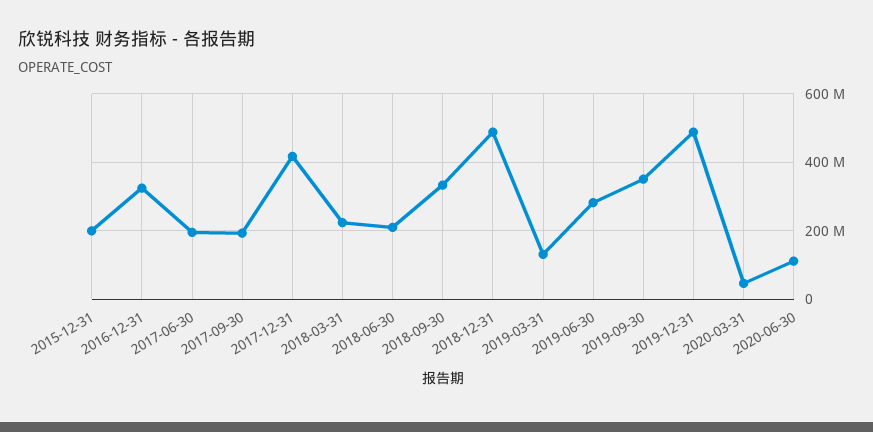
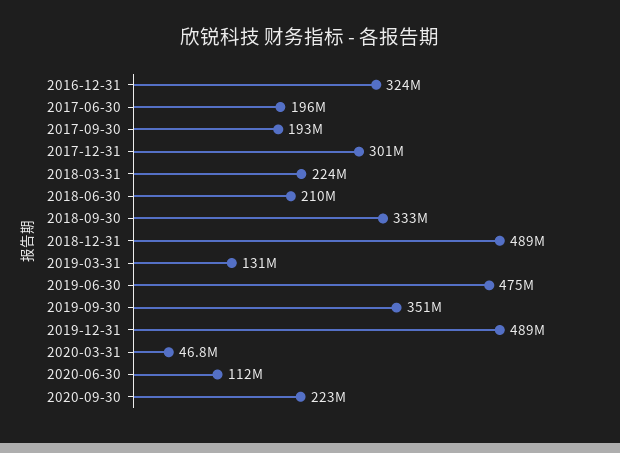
2015-12-31: 200000000 -> none
2017-12-31: 420000000 -> 301000000
2019-06-30: 280000000 -> 475000000
2020-09-30: none -> 223000000

